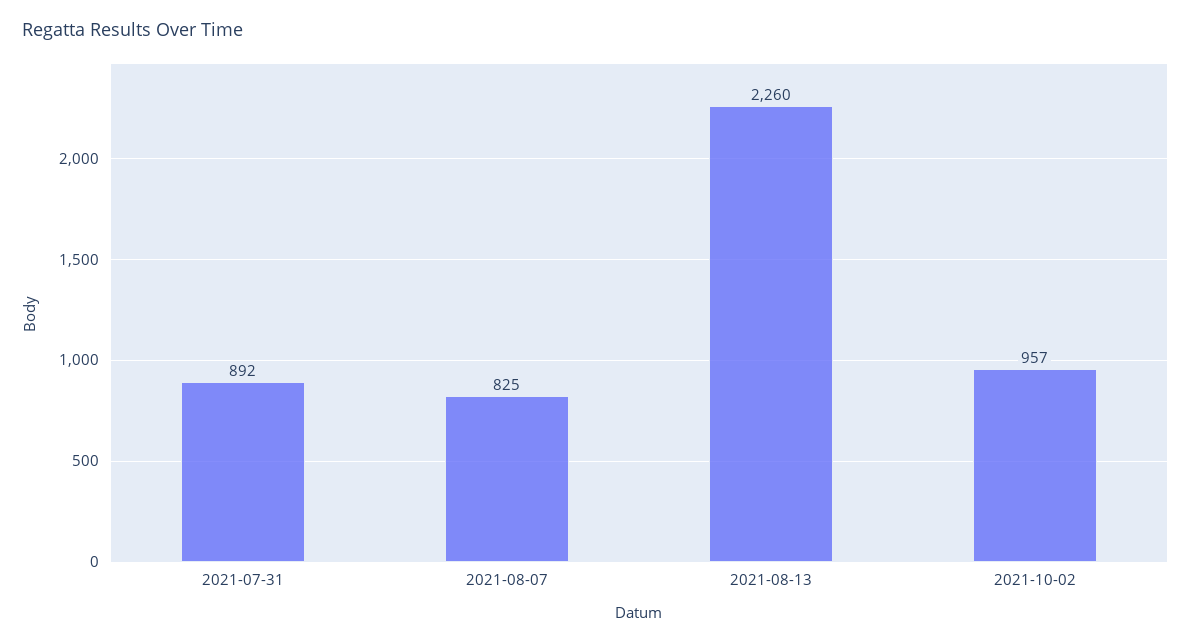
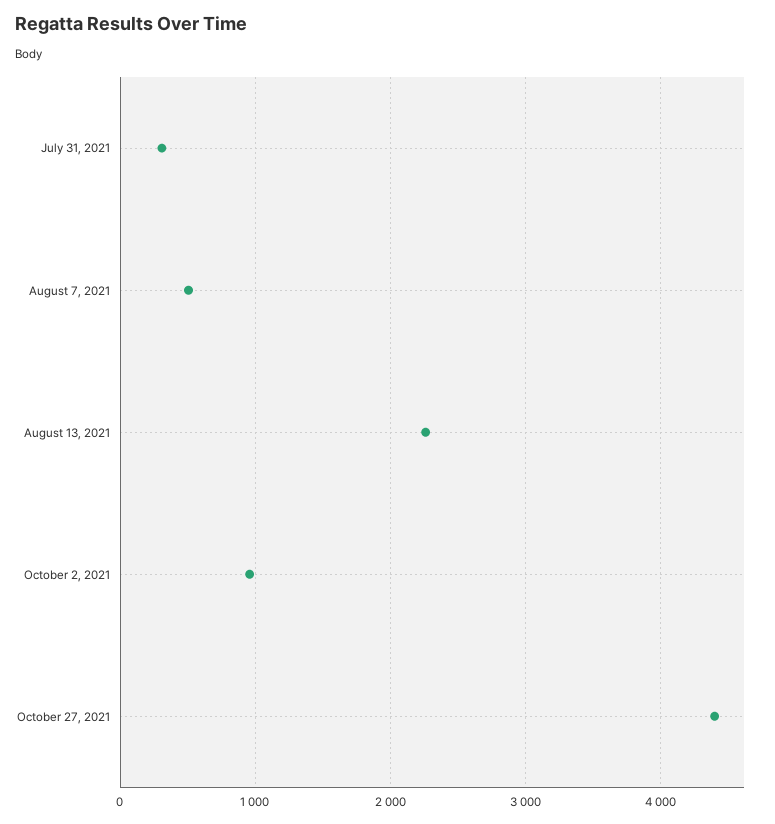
2021-07-31: 892 -> 300
2021-08-07: 825 -> 500
October 27, 2021: none -> 4400

